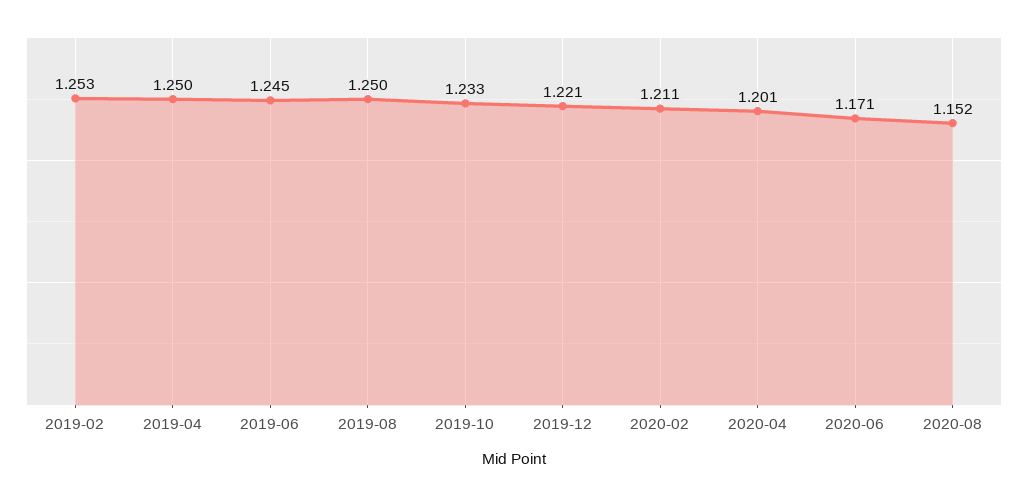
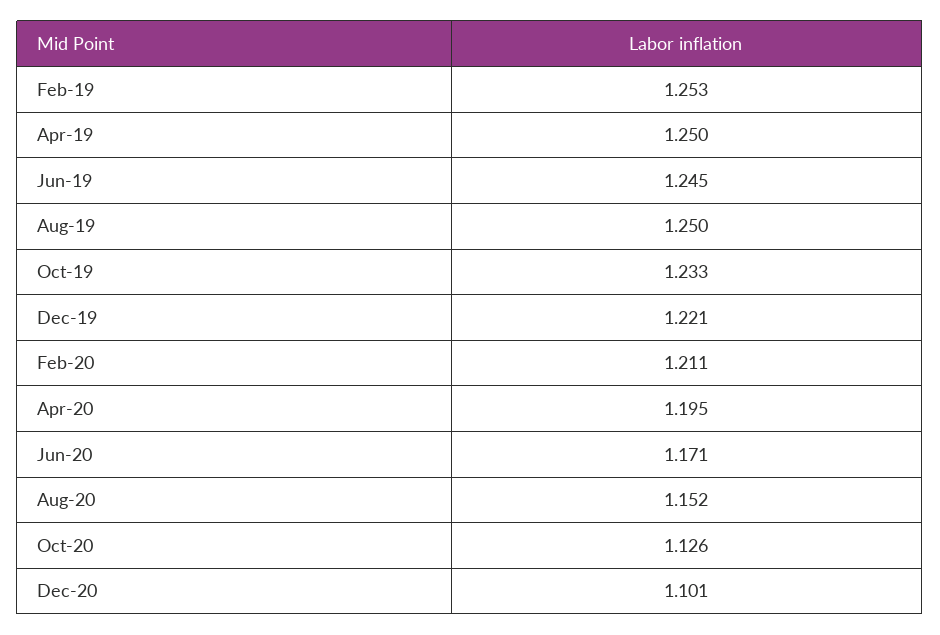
2020-04: 1.201 -> 1.195
Oct-20: none -> 1.126
Dec-20: none -> 1.101

